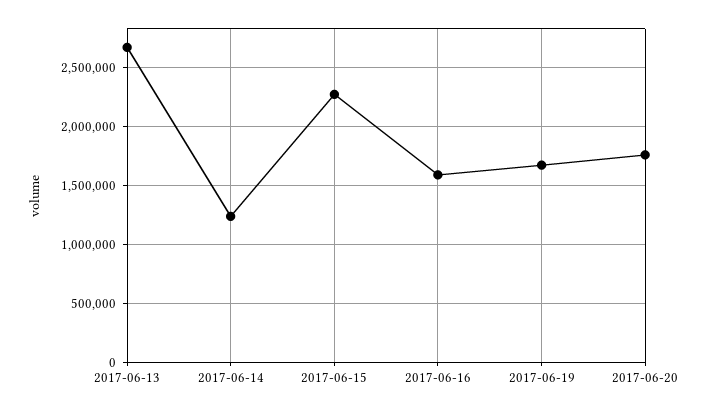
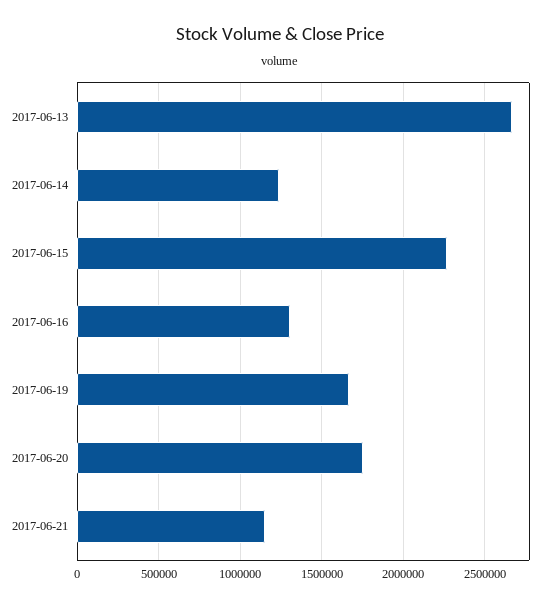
2017-06-16: 1600000 -> 1300000
2017-06-21: none -> 1150000

